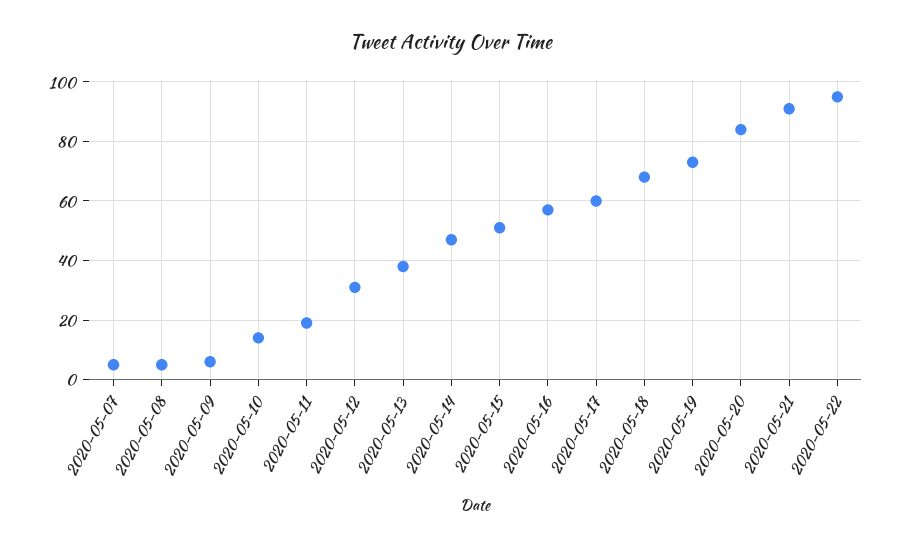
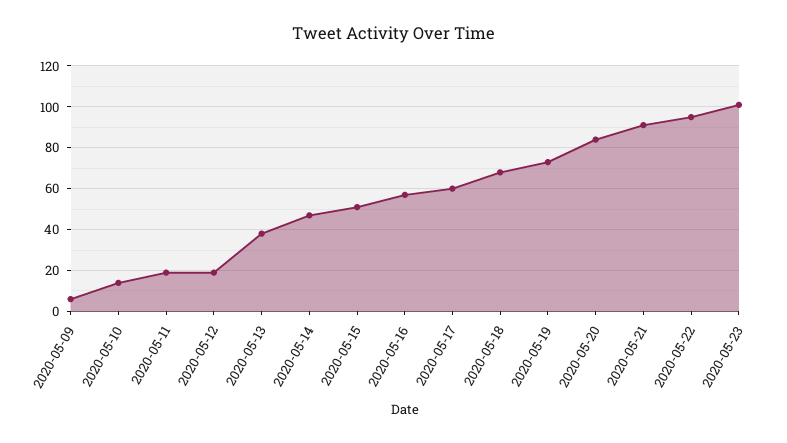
2020-05-07: 5 -> none
2020-05-08: 5 -> none
2020-05-12: 30 -> 20
2020-05-23: none -> 100

